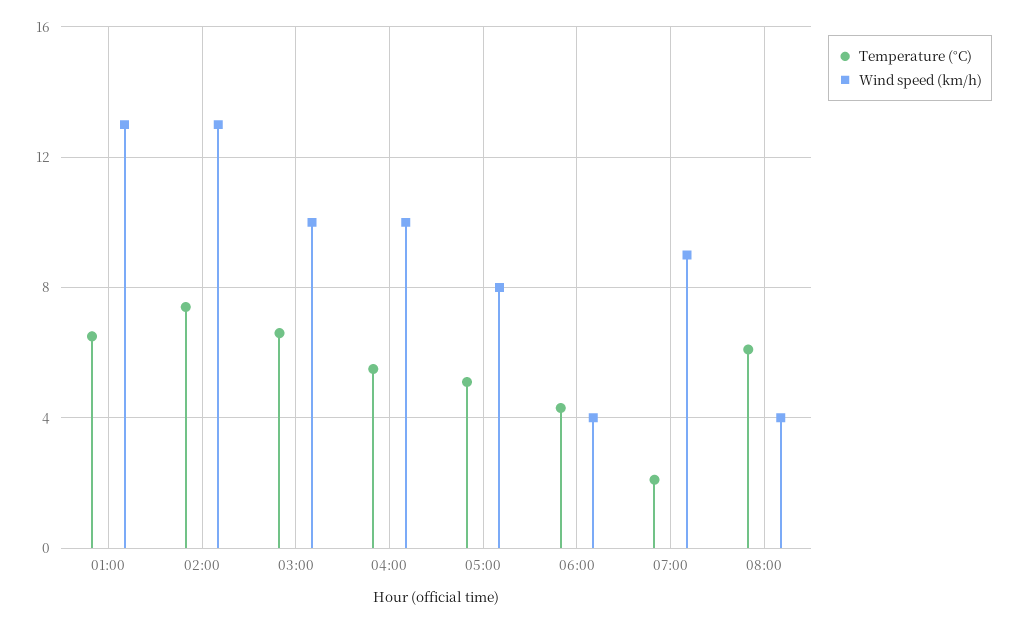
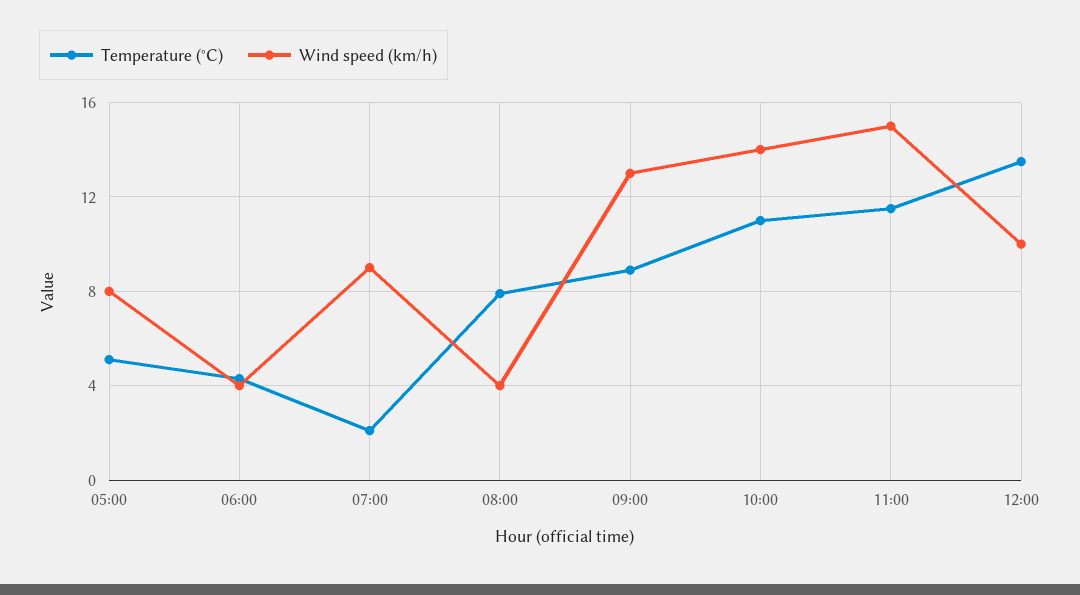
Temperature (°C), 01:00: 6.5 -> none
Wind speed (km/h), 01:00: 13 -> none
Temperature (°C), 02:00: 7.5 -> none
Wind speed (km/h), 02:00: 13 -> none
Temperature (°C), 03:00: 6.5 -> none
Wind speed (km/h), 03:00: 10 -> none
Temperature (°C), 04:00: 5.5 -> none
Wind speed (km/h), 04:00: 10 -> none
Temperature (°C), 08:00: 6 -> 8
Temperature (°C), 09:00: none -> 9
Wind speed (km/h), 09:00: none -> 13
Temperature (°C), 10:00: none -> 11
Wind speed (km/h), 10:00: none -> 14
Temperature (°C), 11:00: none -> 11.5
Wind speed (km/h), 11:00: none -> 15
Temperature (°C), 12:00: none -> 13.5
Wind speed (km/h), 12:00: none -> 10

